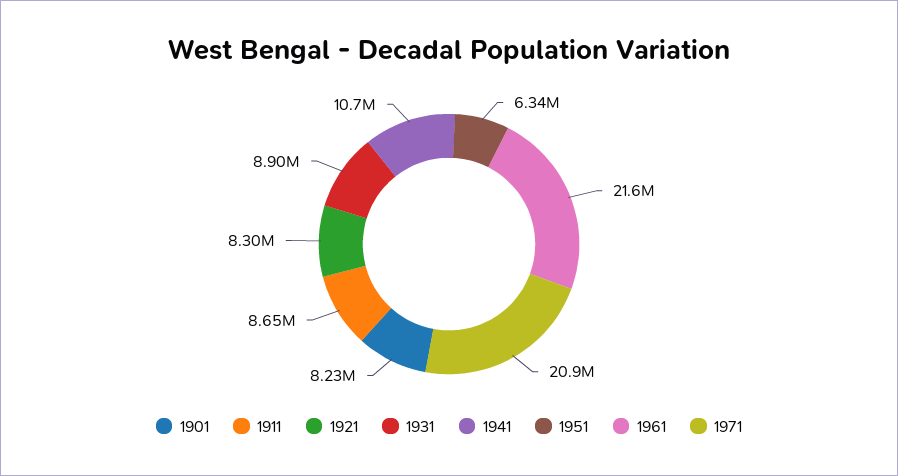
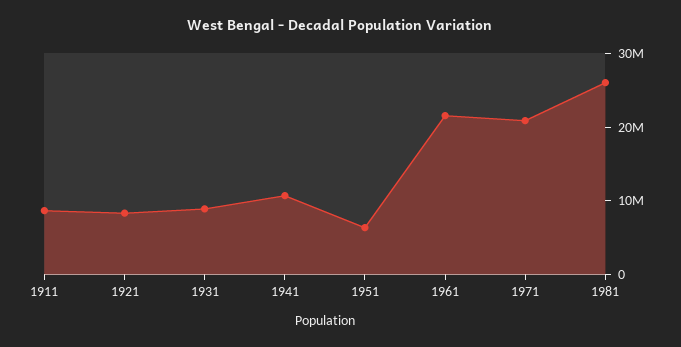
1901: 8230000 -> none
1981: none -> 26000000

